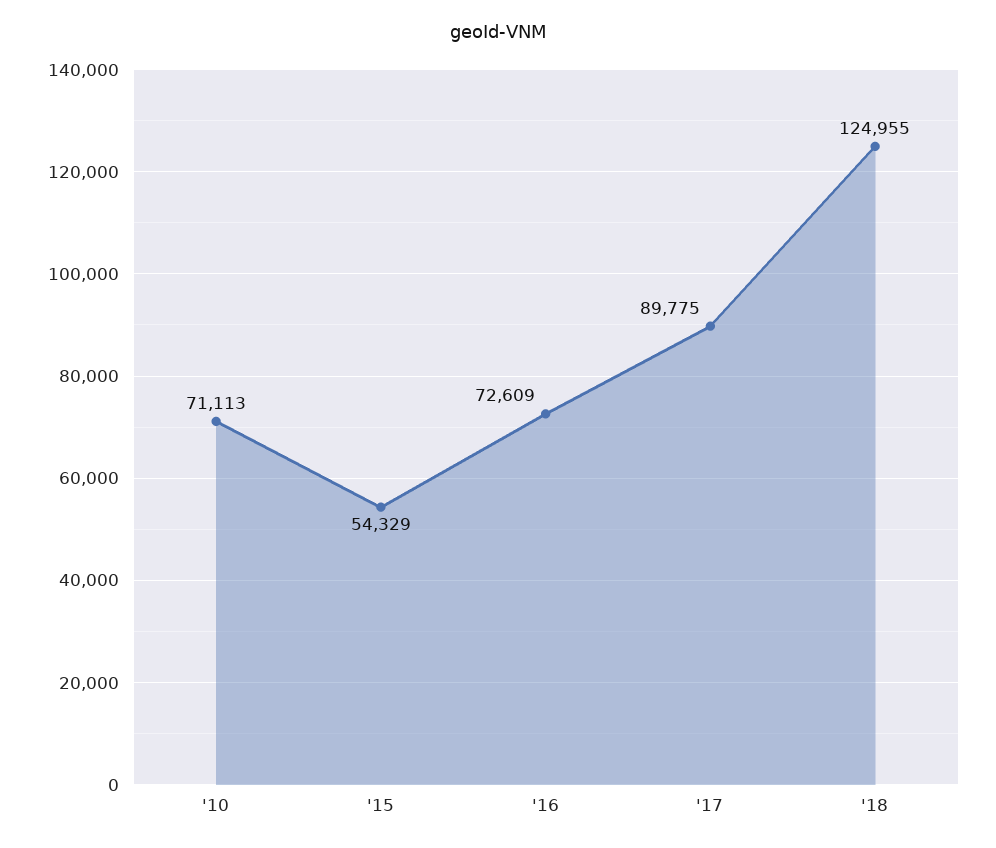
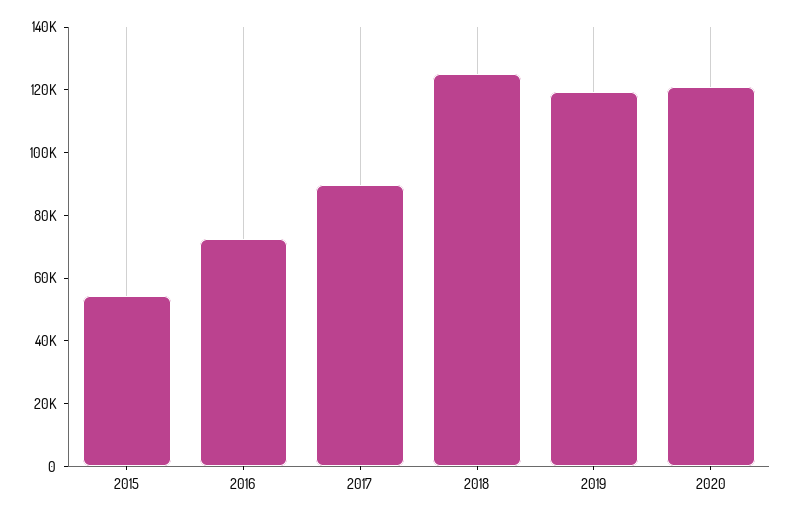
'10: 71113 -> none
2019: none -> 120000
2020: none -> 120000

